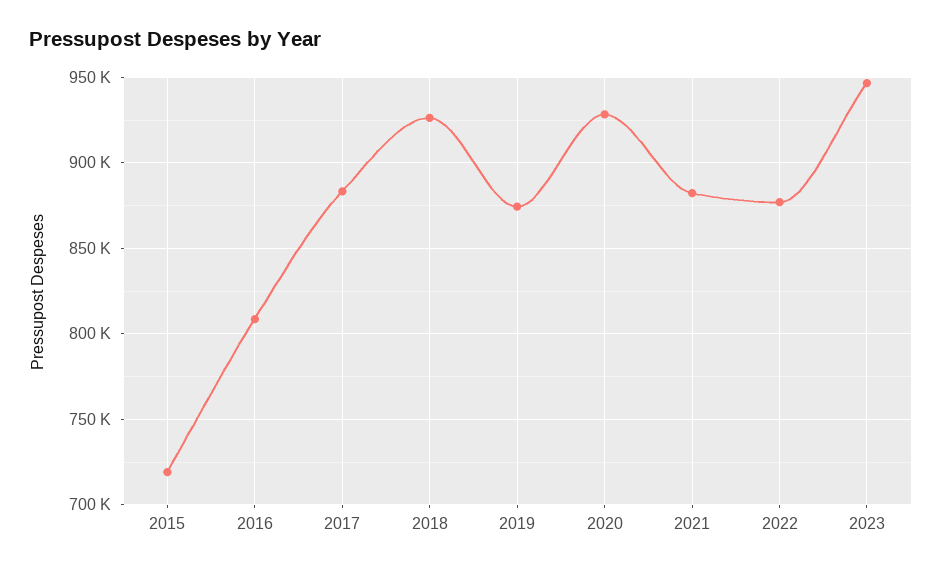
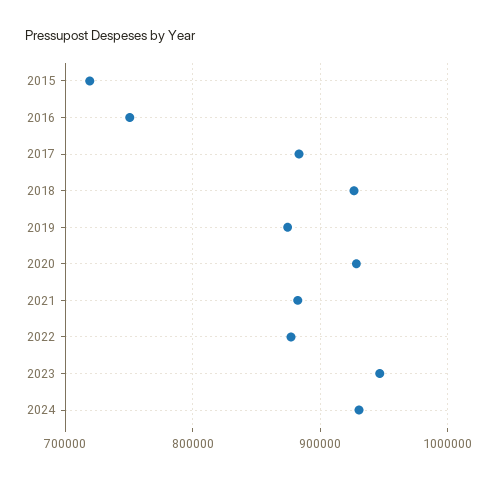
2016: 810000 -> 750000
2024: none -> 930000

